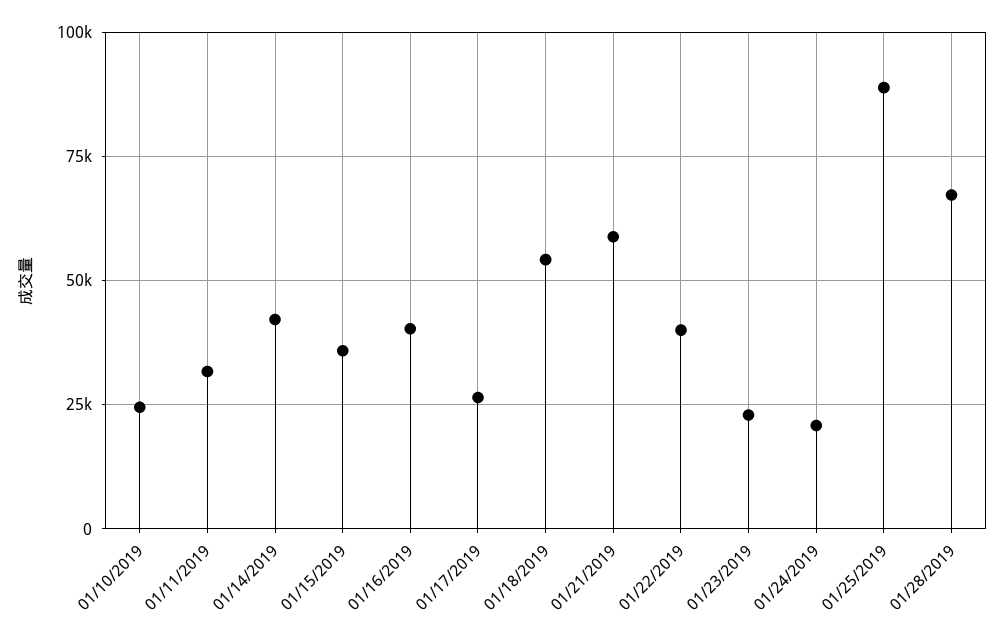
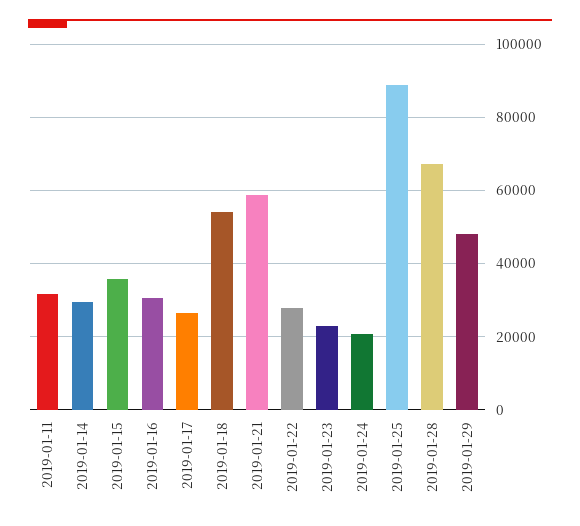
01/10/2019: 25000 -> none
01/14/2019: 42500 -> 30000
01/16/2019: 40000 -> 30000
01/22/2019: 40000 -> 28000
2019-01-29: none -> 48000

